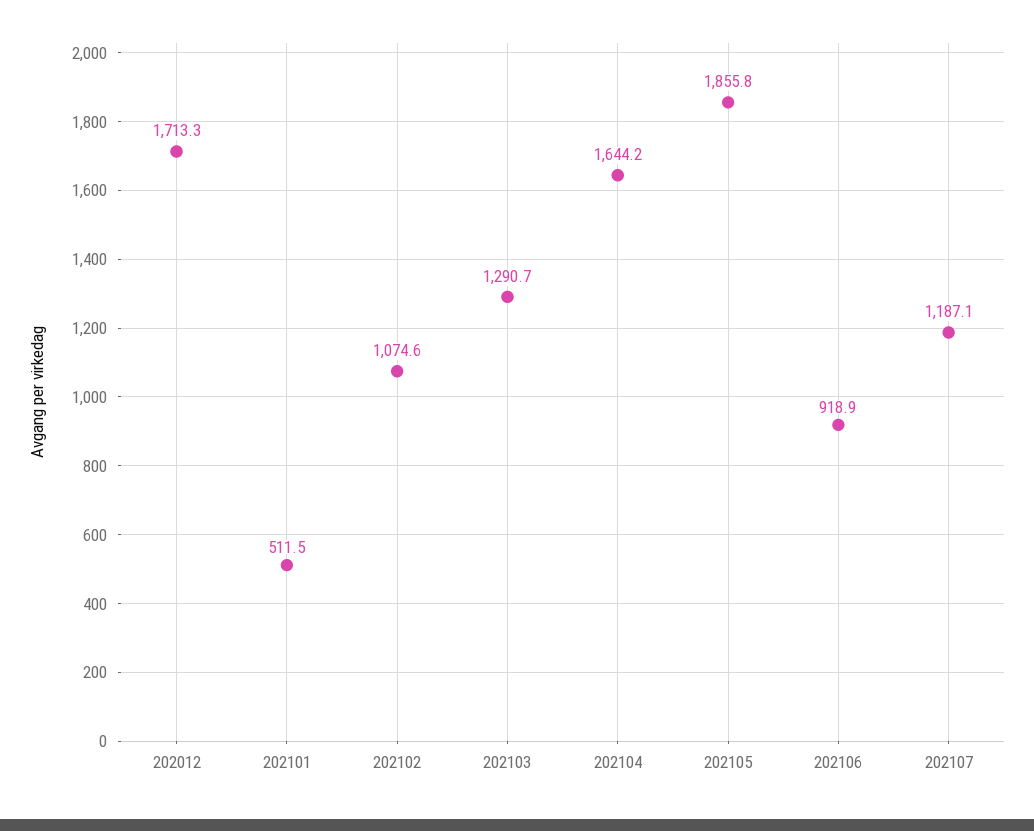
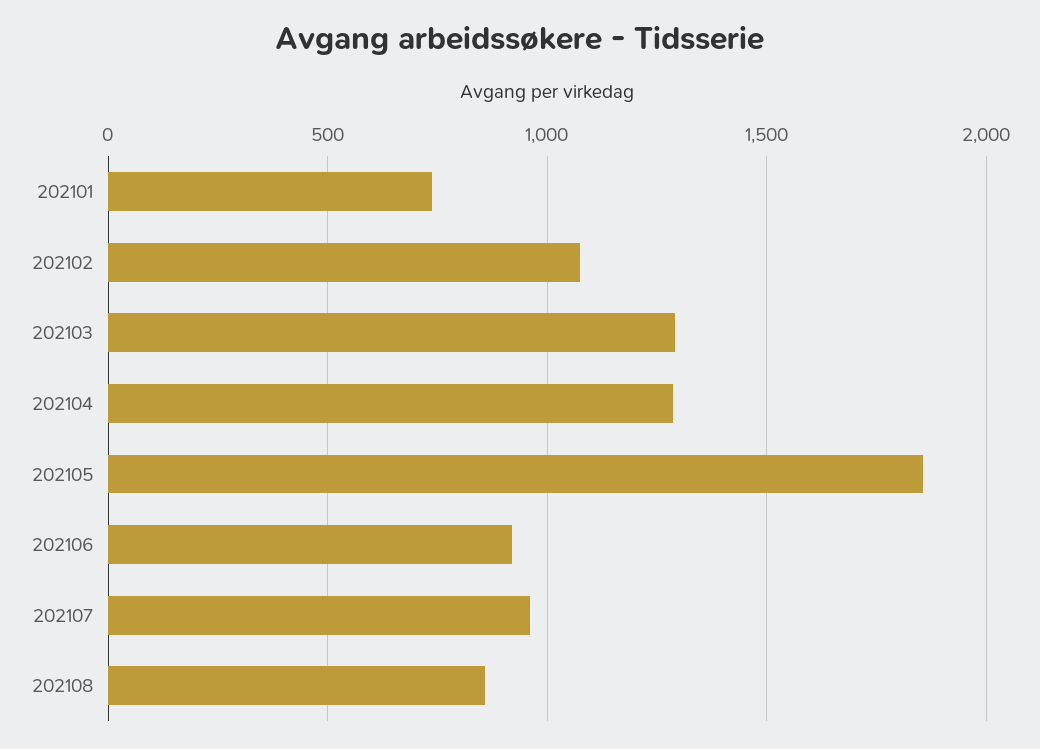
202012: 1713.3 -> none
202101: 511.5 -> 750
202104: 1644.2 -> 1300
202107: 1187.1 -> 950
202108: none -> 850

